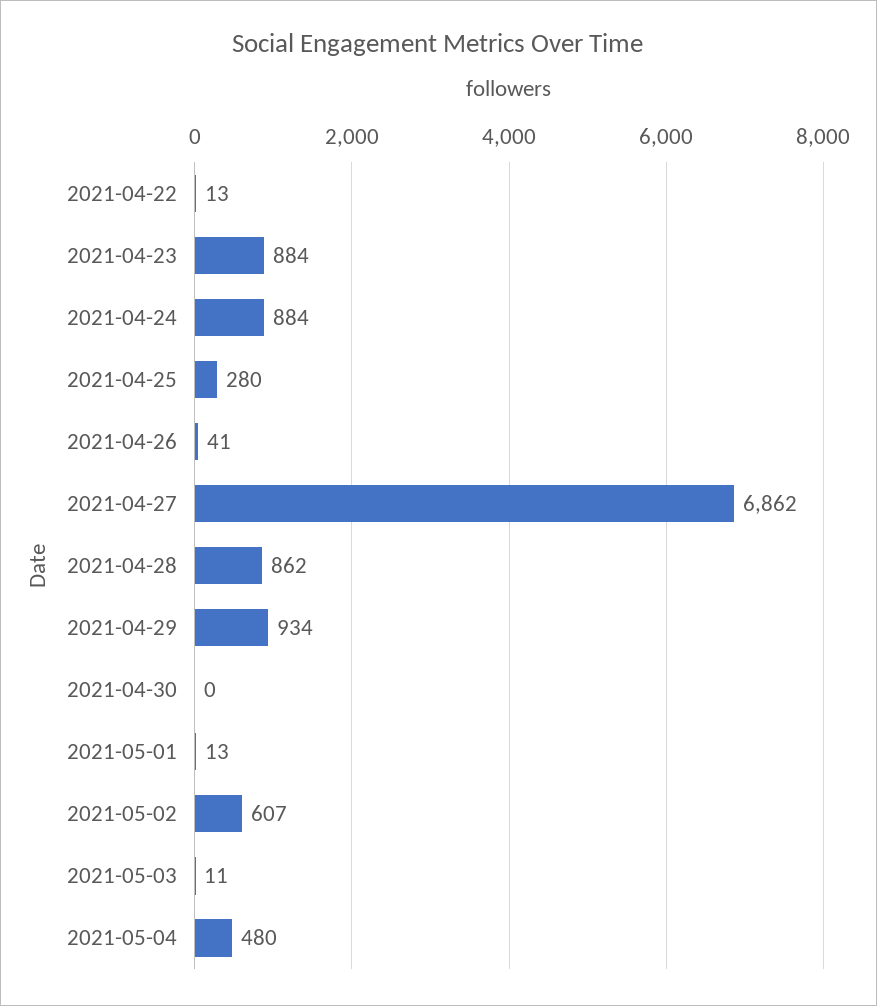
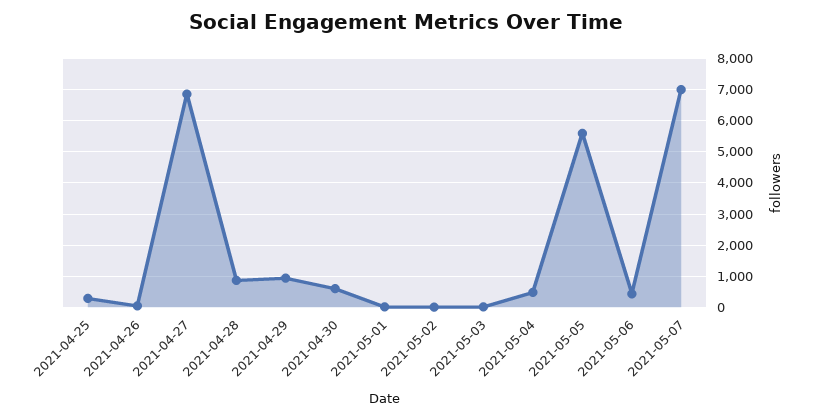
2021-04-22: 13 -> none
2021-04-23: 884 -> none
2021-04-24: 884 -> none
2021-04-30: 0 -> 600
2021-05-02: 607 -> 0
2021-05-05: none -> 5600
2021-05-06: none -> 400
2021-05-07: none -> 7000

